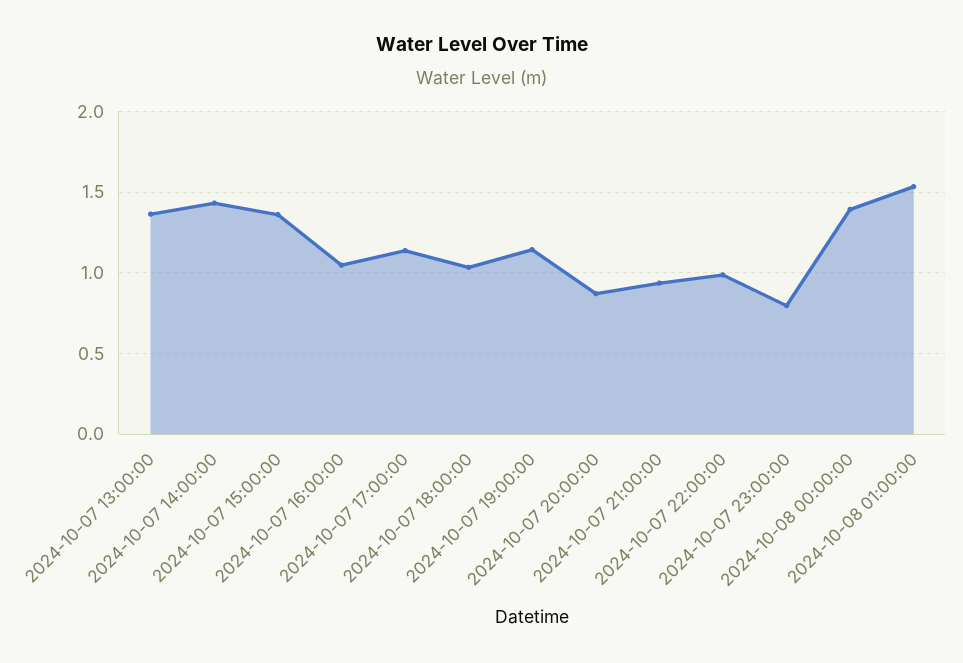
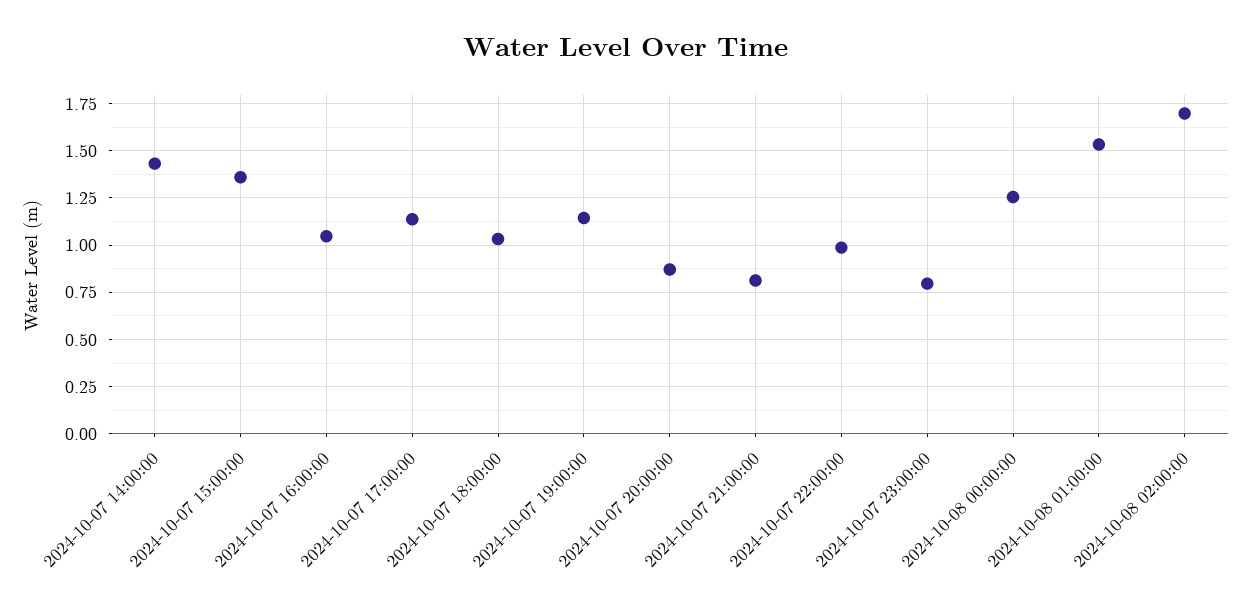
2024-10-07 13:00:00: 1.35 -> none
2024-10-07 21:00:00: 0.95 -> 0.8
2024-10-08 00:00:00: 1.4 -> 1.25
2024-10-08 02:00:00: none -> 1.7

